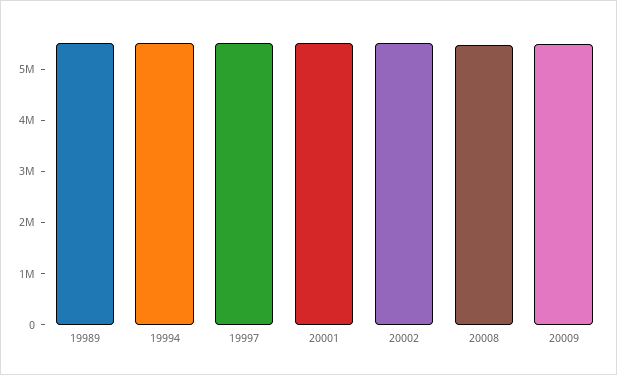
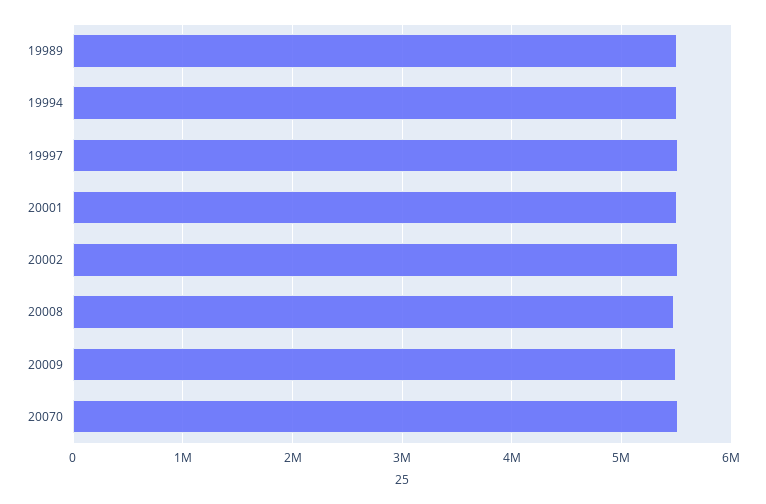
20070: none -> 5500000

